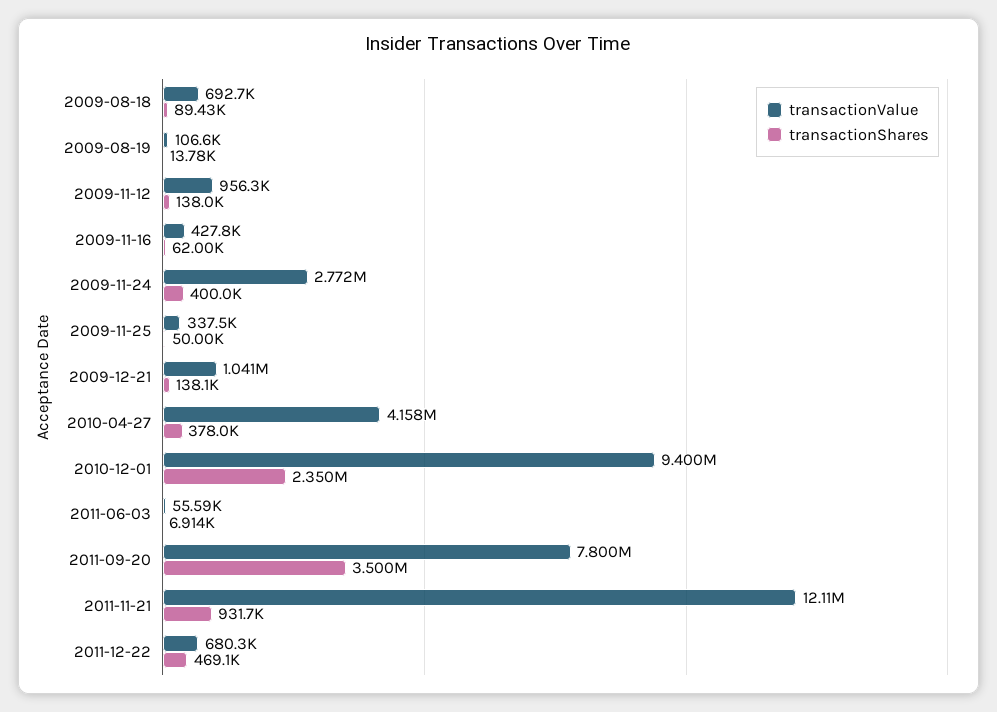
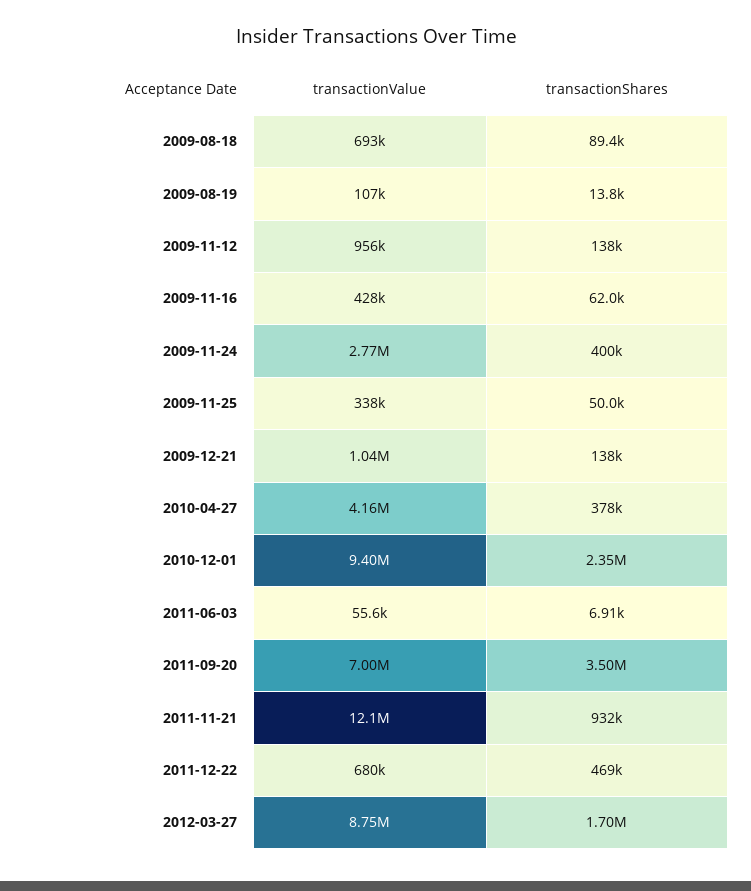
transactionValue, 2011-09-20: 7800000 -> 7000000
transactionValue, 2012-03-27: none -> 8750000
transactionShares, 2012-03-27: none -> 1700000

